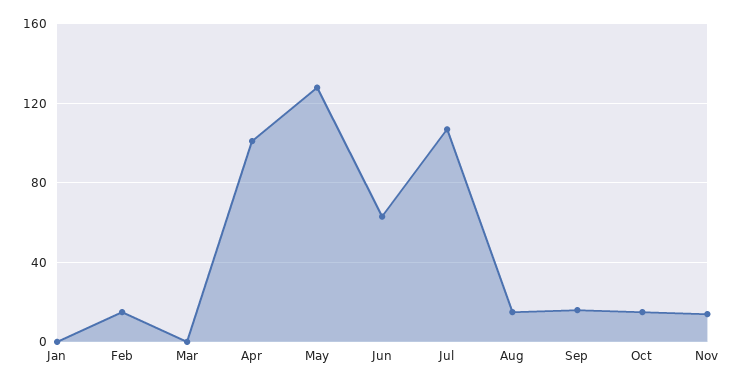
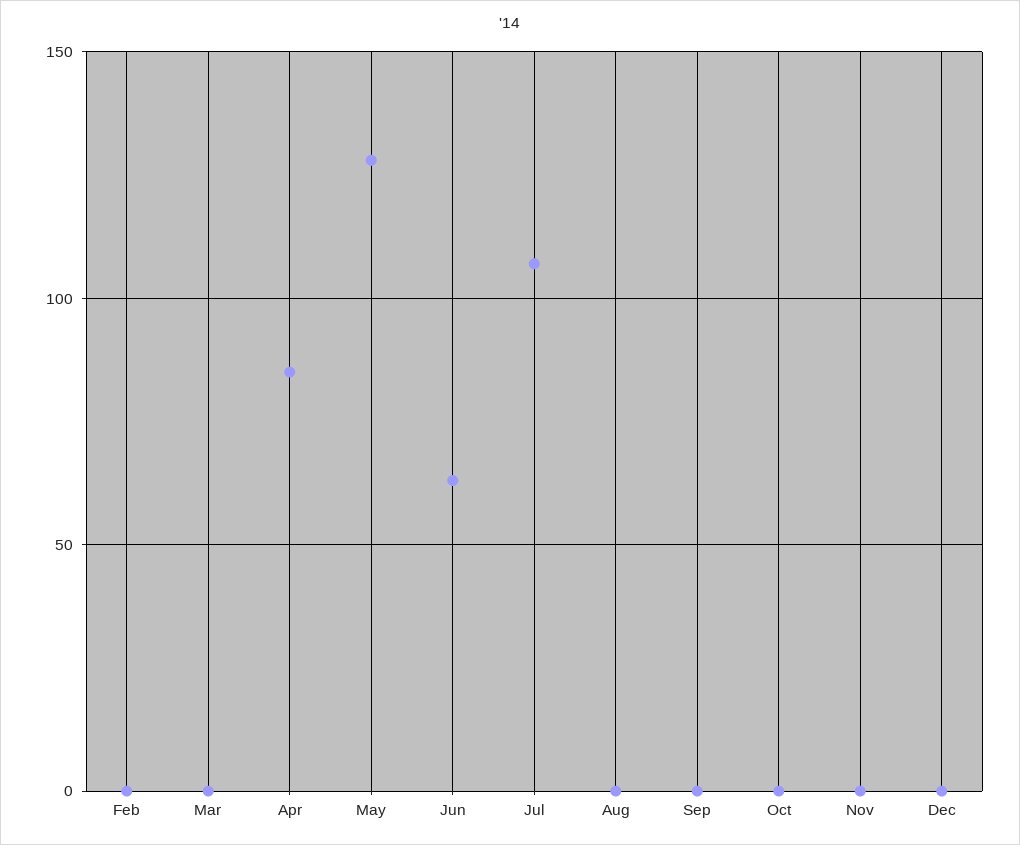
Jan: 0 -> none
Feb: 15 -> 0
Apr: 100 -> 85
Aug: 15 -> 0
Sep: 15 -> 0
Oct: 15 -> 0
Nov: 15 -> 0
Dec: none -> 0

